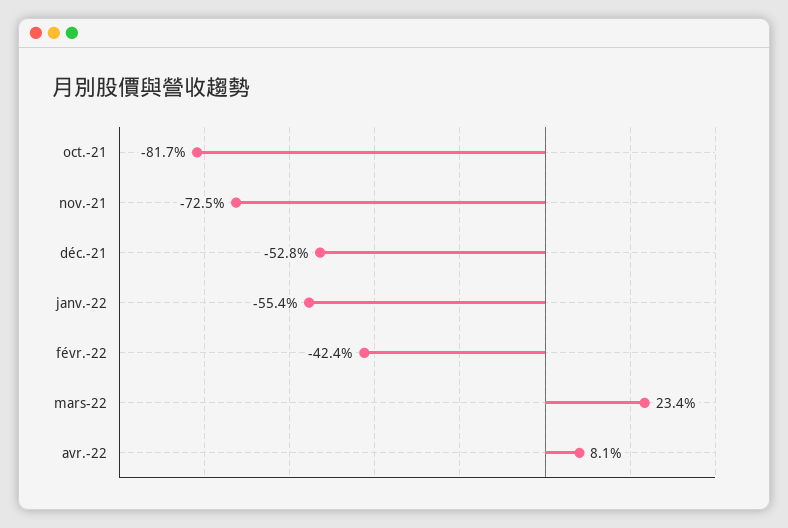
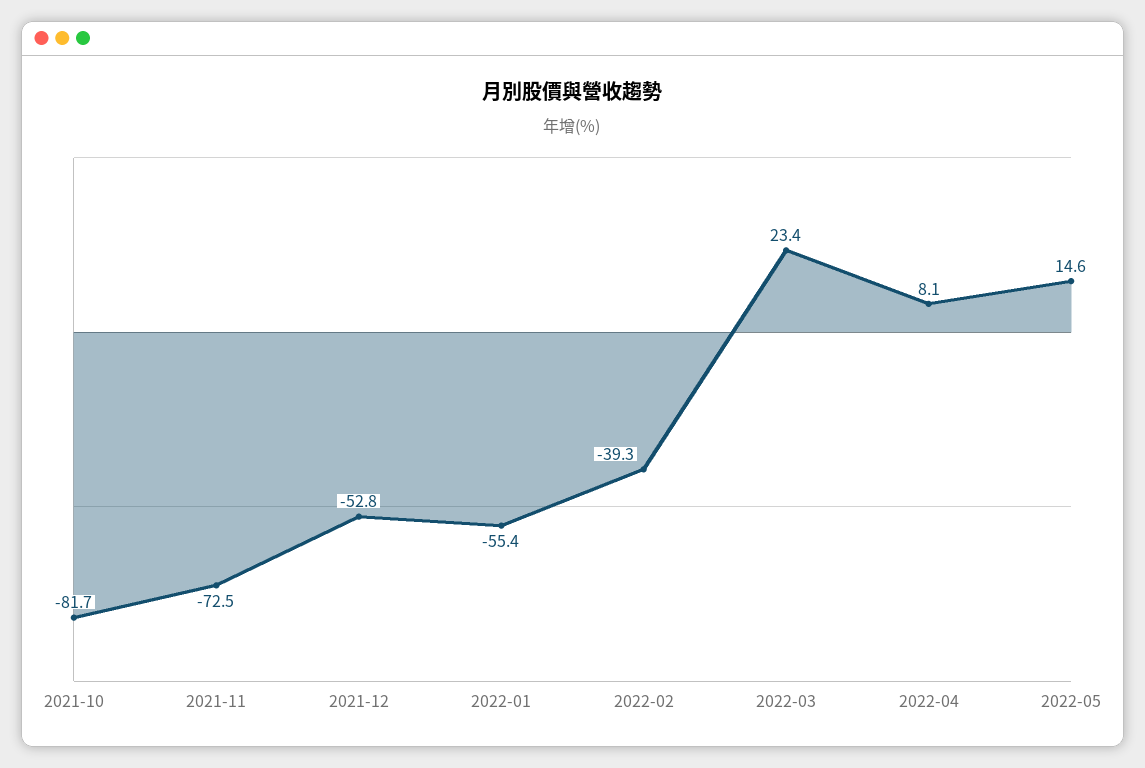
févr.-22: -42.4 -> -39.3
2022-05: none -> 14.6

